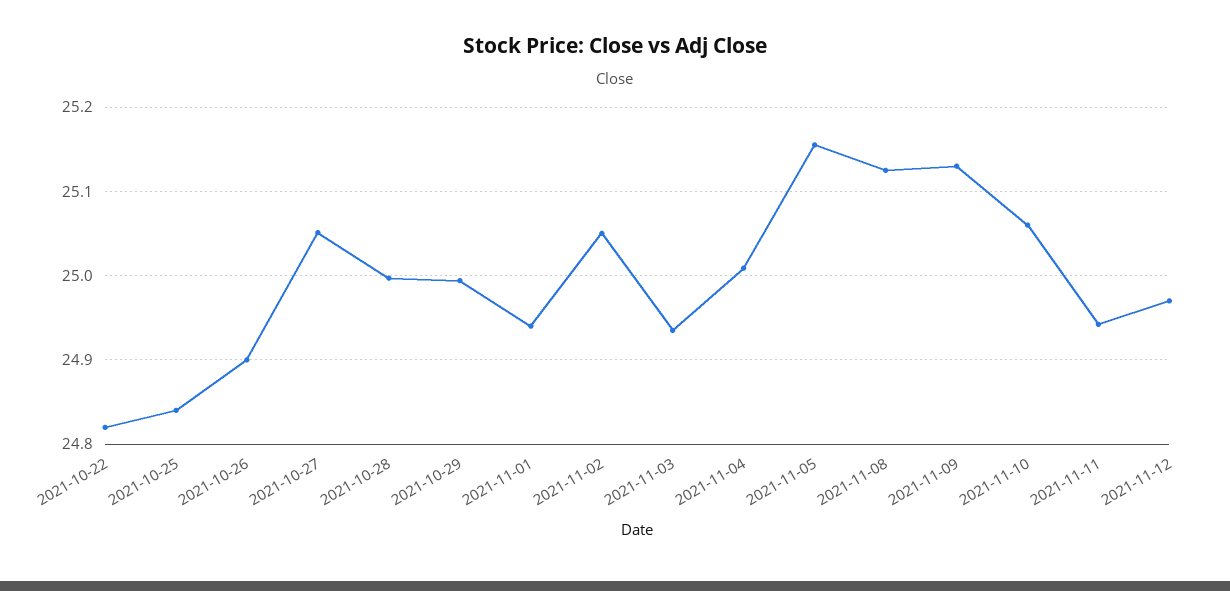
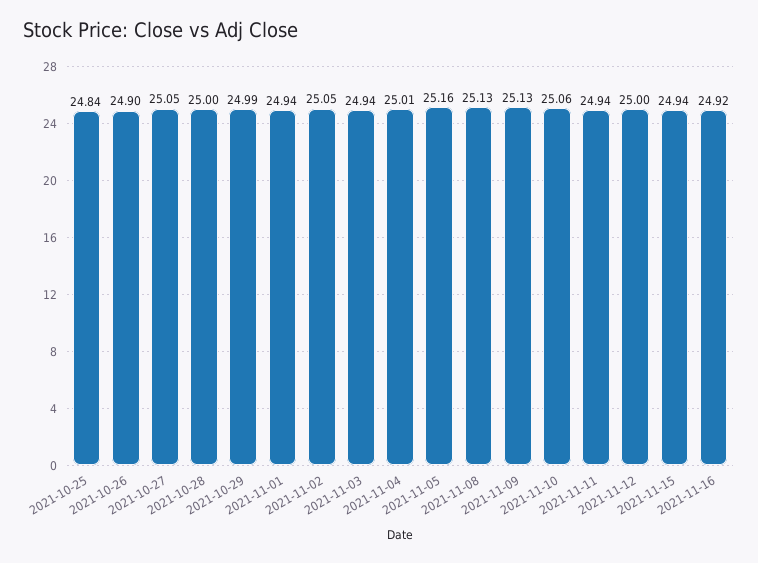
2021-10-22: 24.82 -> none
2021-11-12: 24.97 -> 25
2021-11-15: none -> 24.94
2021-11-16: none -> 24.92

